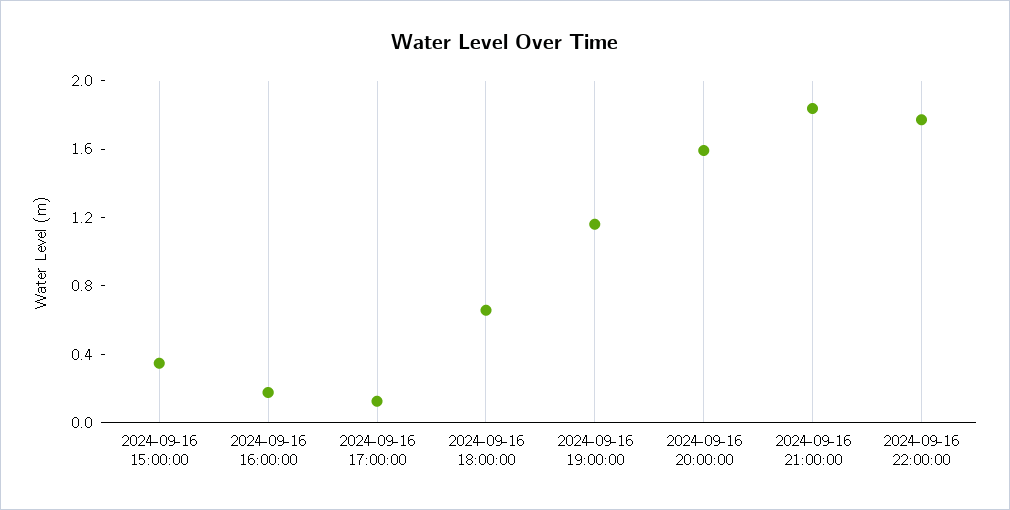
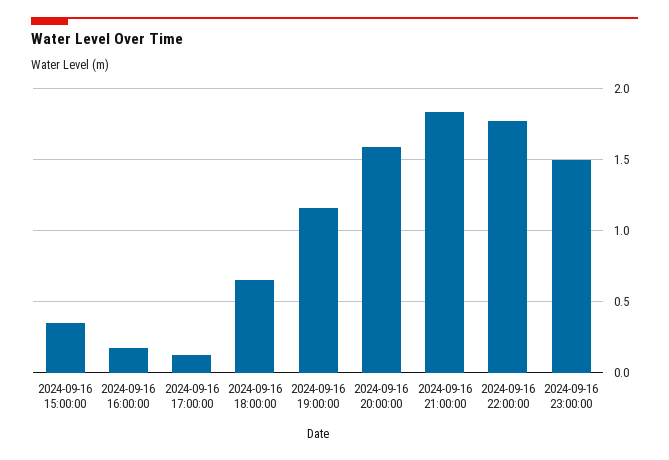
2024-09-16 23:00:00: none -> 1.5

